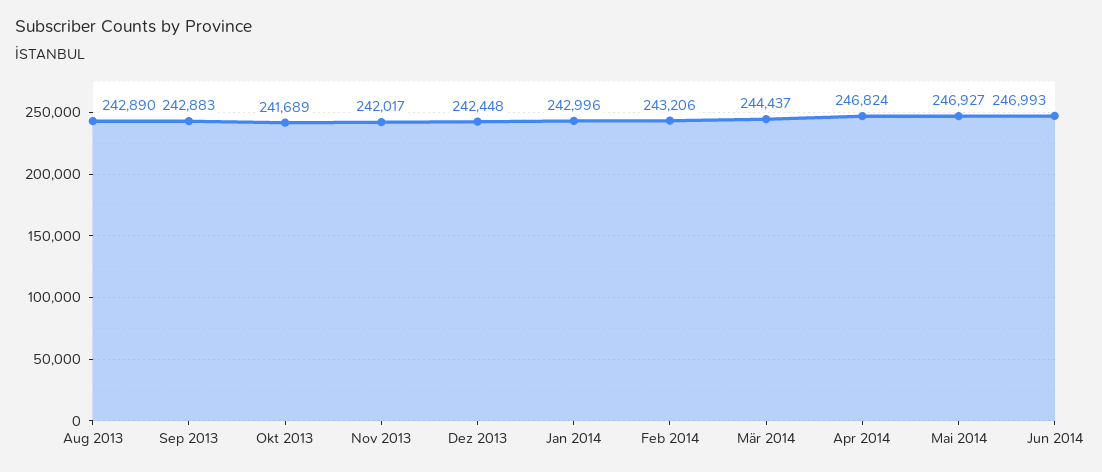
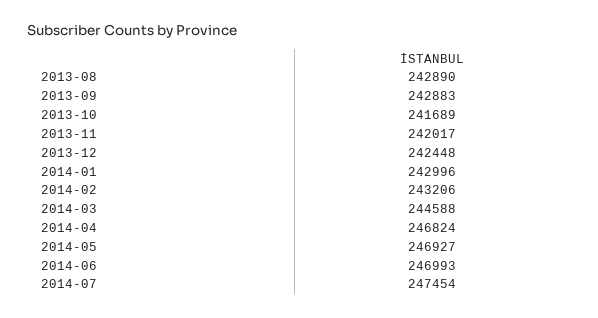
Mär 2014: 244437 -> 244588
2014-07: none -> 247454

